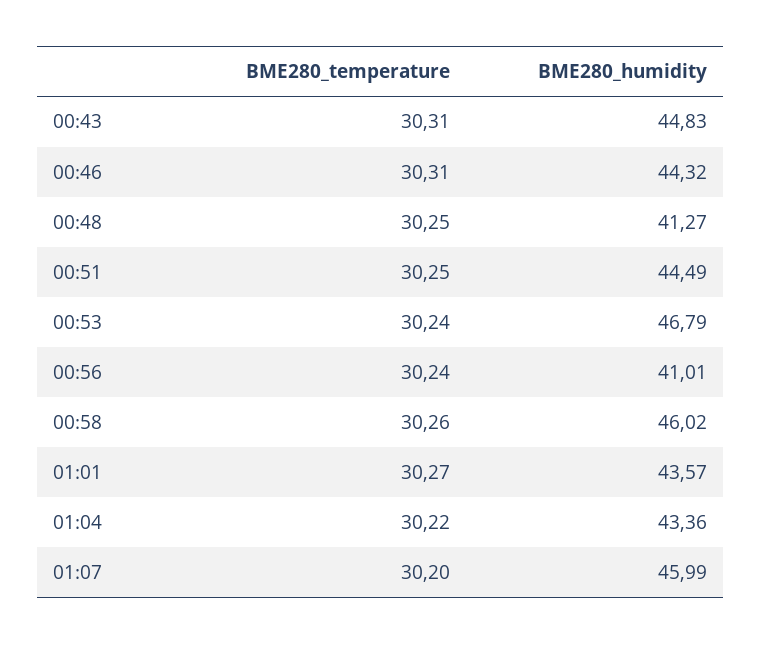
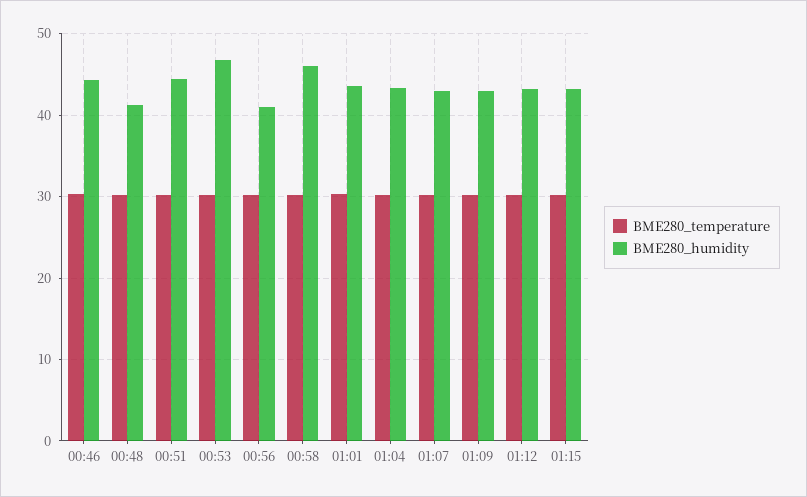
BME280_temperature, 00:43: 30.31 -> none
BME280_humidity, 00:43: 44.83 -> none
BME280_humidity, 01:07: 45.99 -> 43
BME280_temperature, 01:09: none -> 30
BME280_humidity, 01:09: none -> 43
BME280_temperature, 01:12: none -> 30
BME280_humidity, 01:12: none -> 43
BME280_temperature, 01:15: none -> 30
BME280_humidity, 01:15: none -> 43

